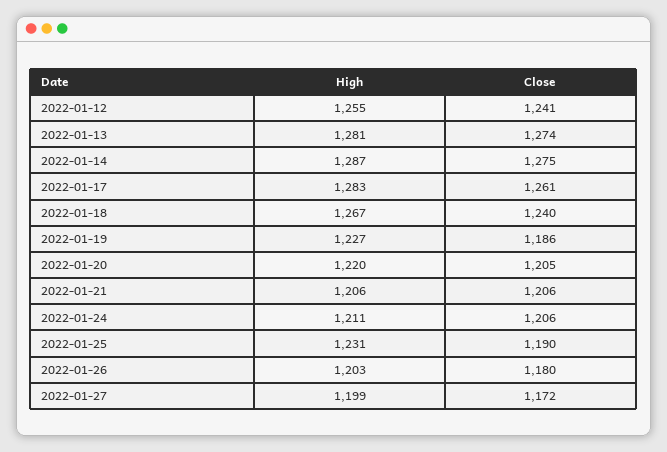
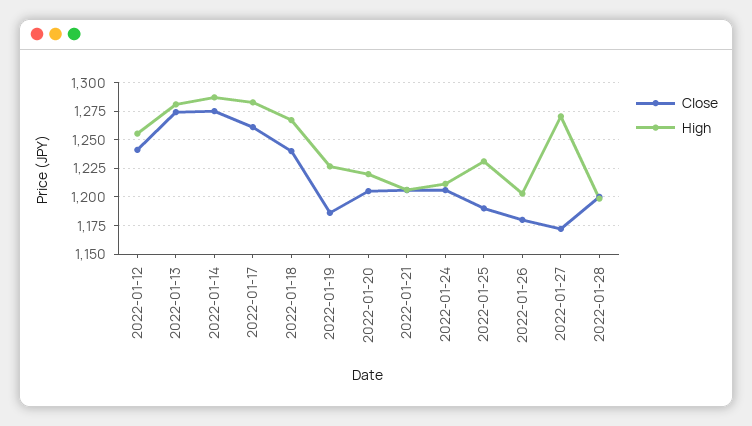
High, 2022-01-27: 1199 -> 1275
Close, 2022-01-28: none -> 1200
High, 2022-01-28: none -> 1200

